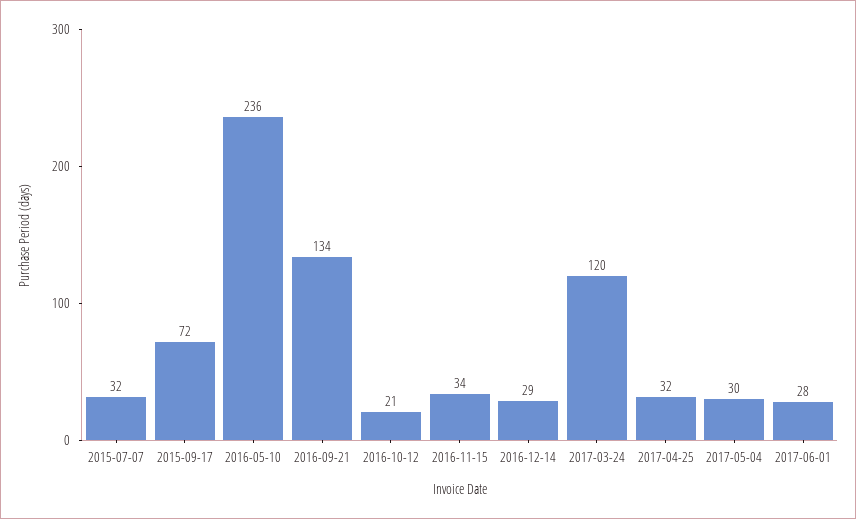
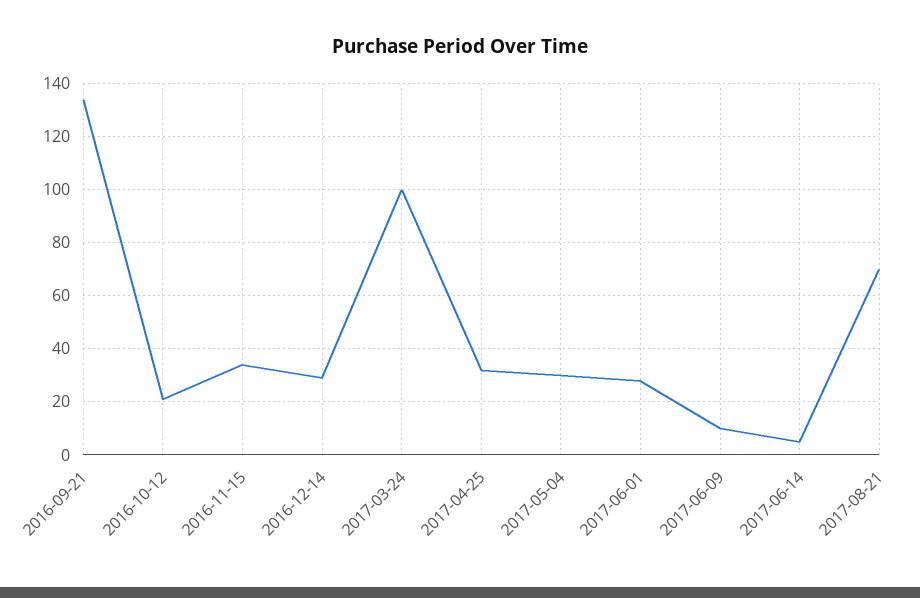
2015-07-07: 32 -> none
2015-09-17: 72 -> none
2016-05-10: 236 -> none
2017-03-24: 120 -> 100
2017-06-09: none -> 10
2017-06-14: none -> 5
2017-08-21: none -> 70

